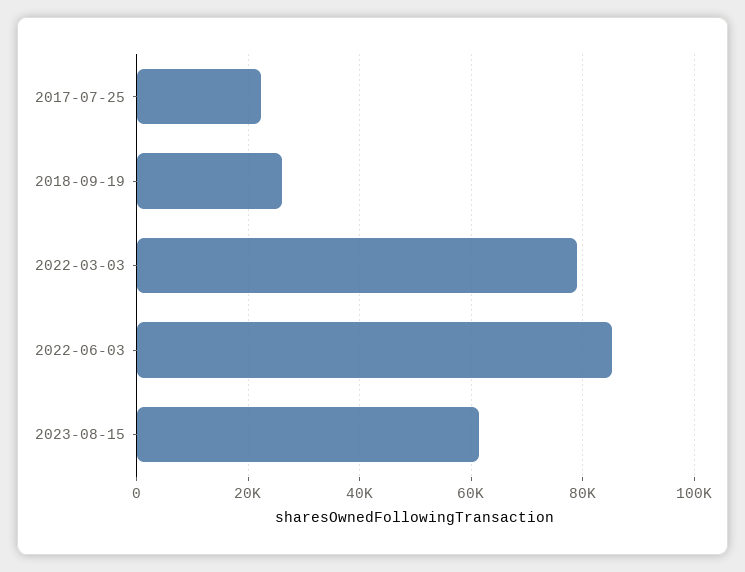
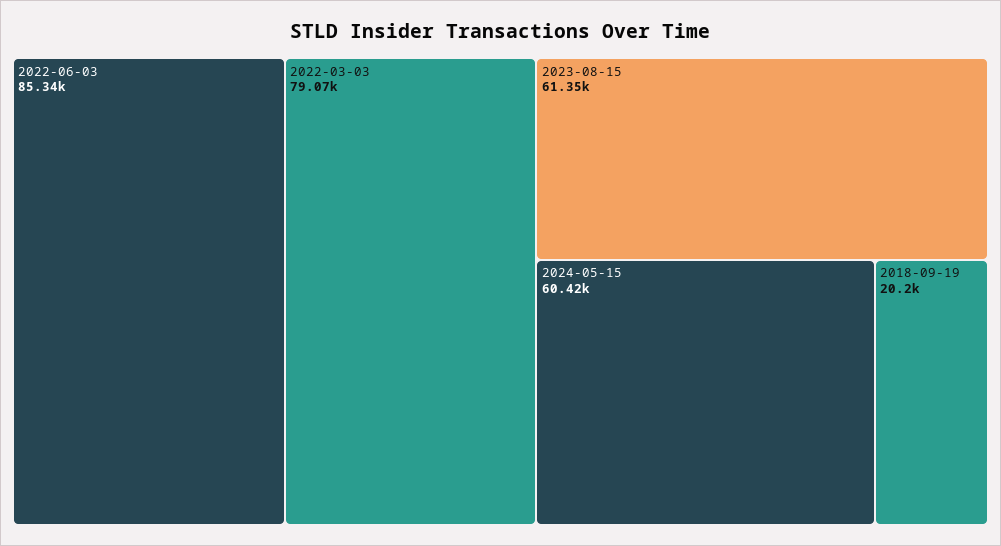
2017-07-25: 22000 -> none
2018-09-19: 26000 -> 20200
2024-05-15: none -> 60420

